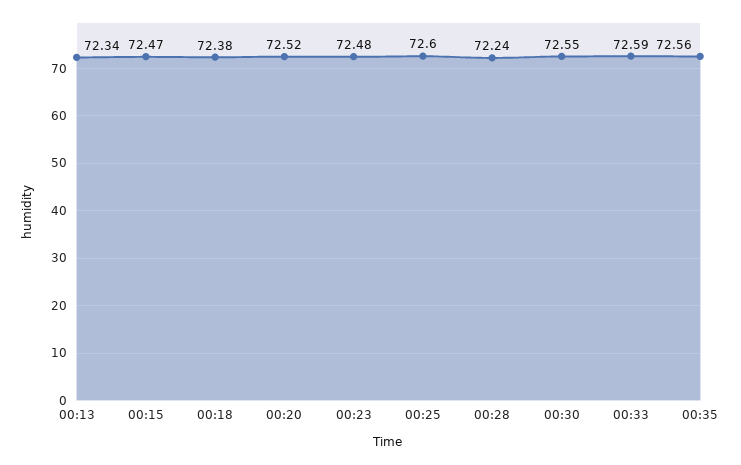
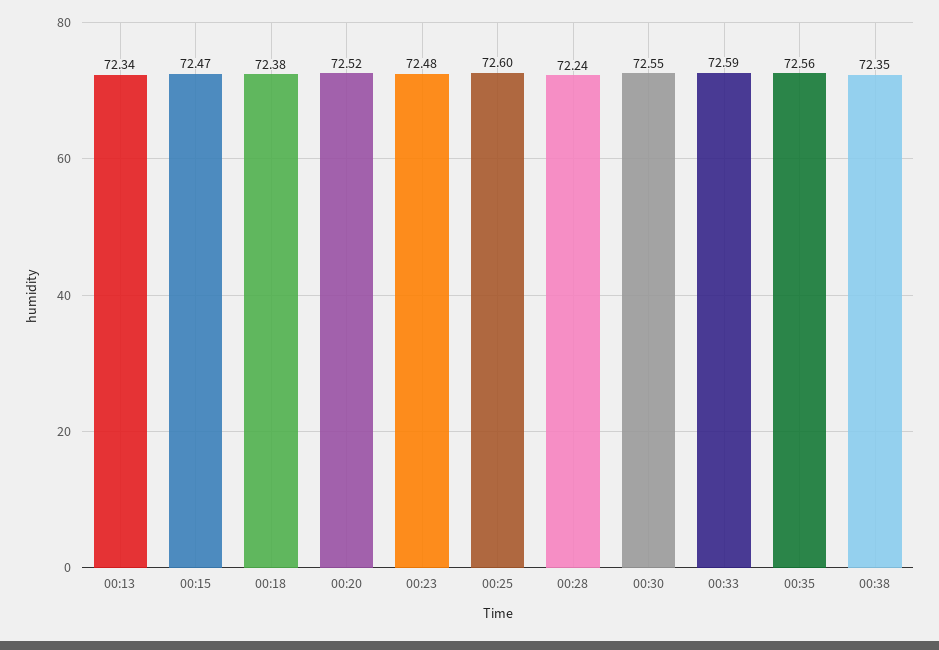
00:38: none -> 72.35

